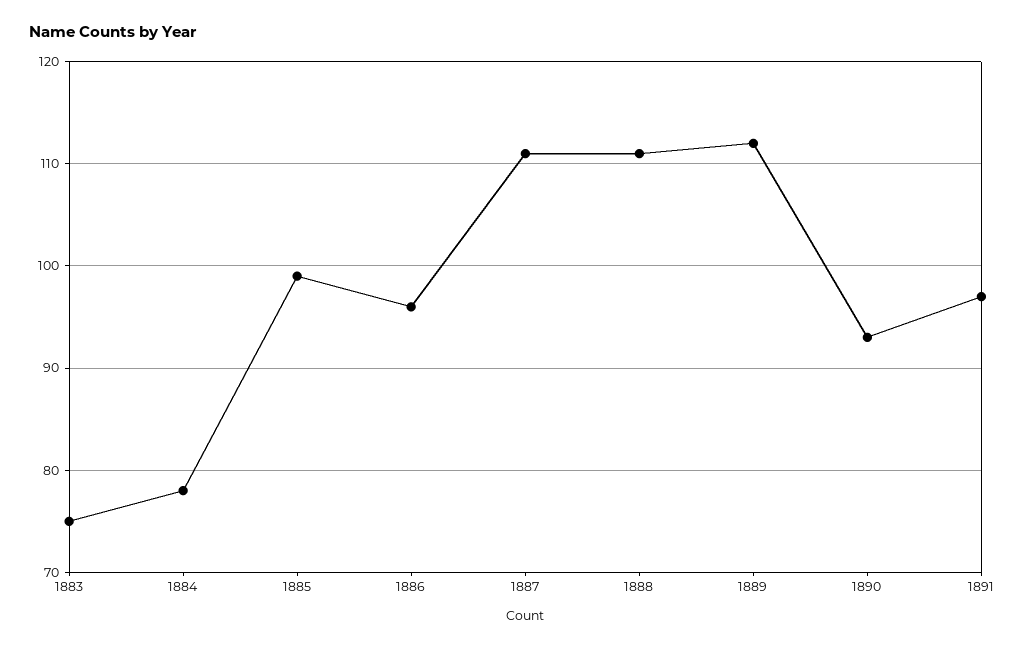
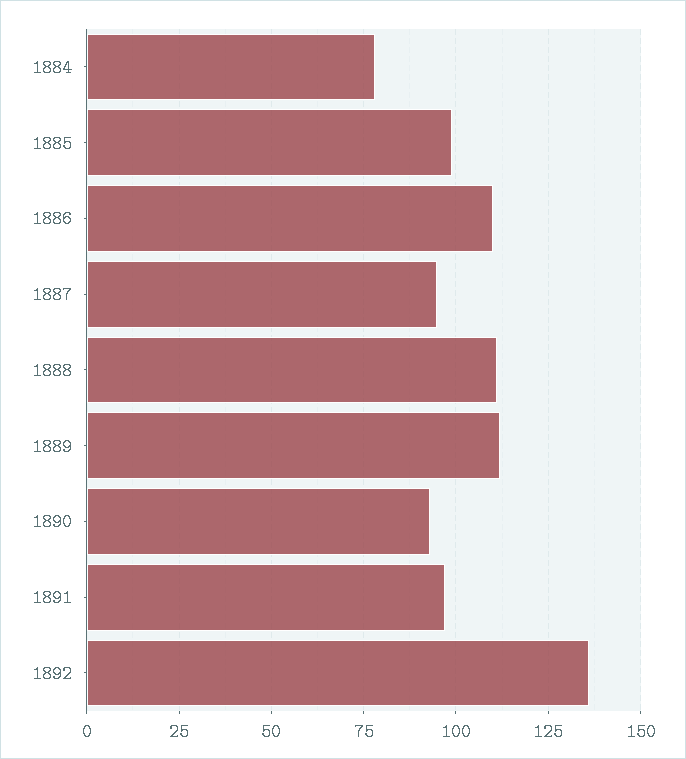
1883: 75 -> none
1886: 96 -> 110
1887: 111 -> 95
1892: none -> 135

